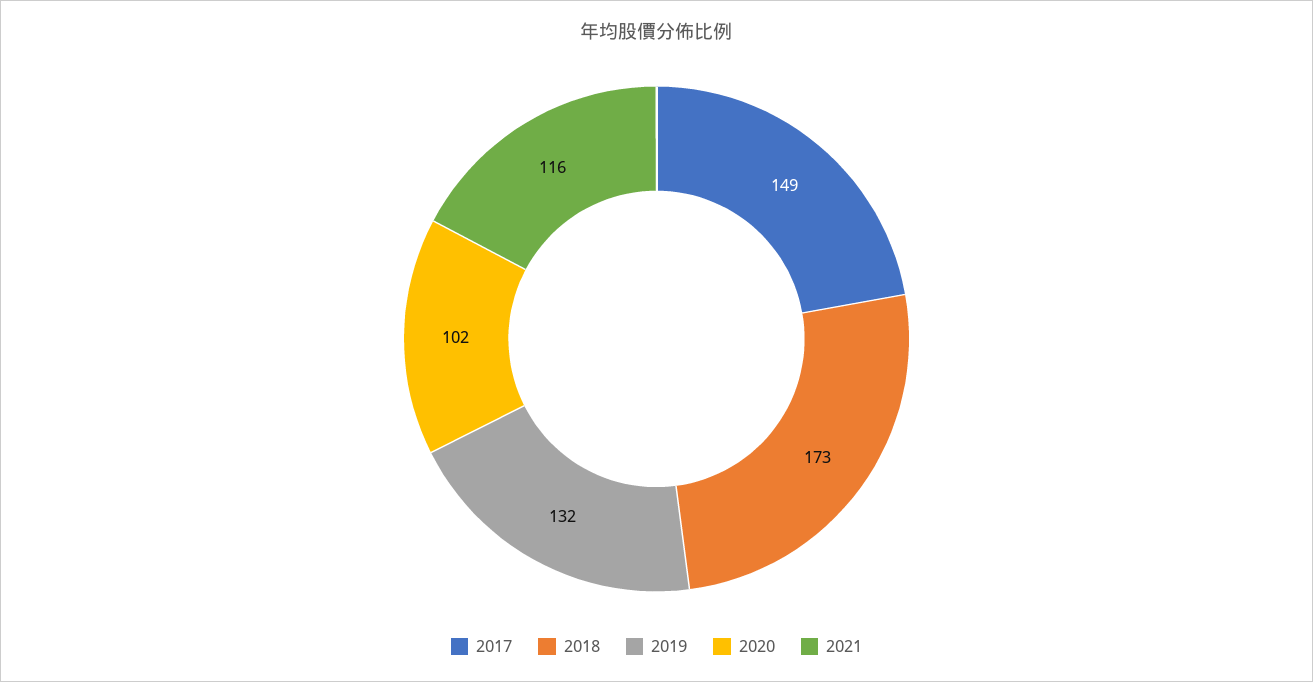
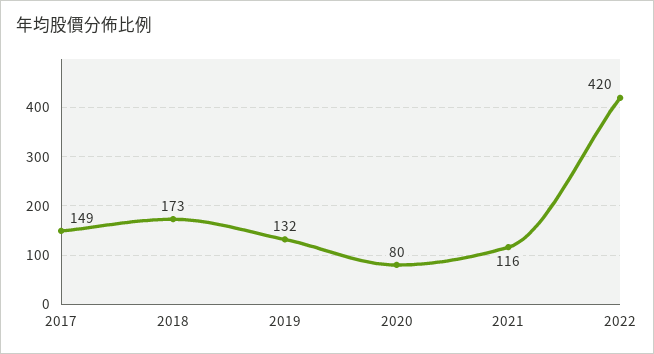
2020: 102 -> 80
2022: none -> 420

